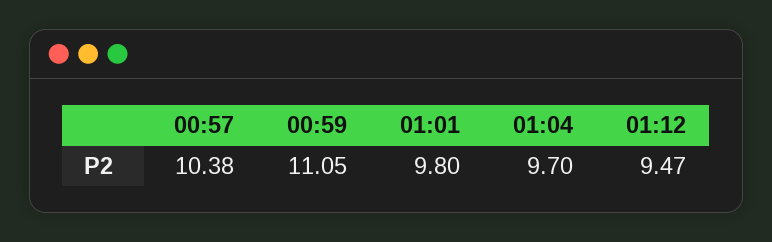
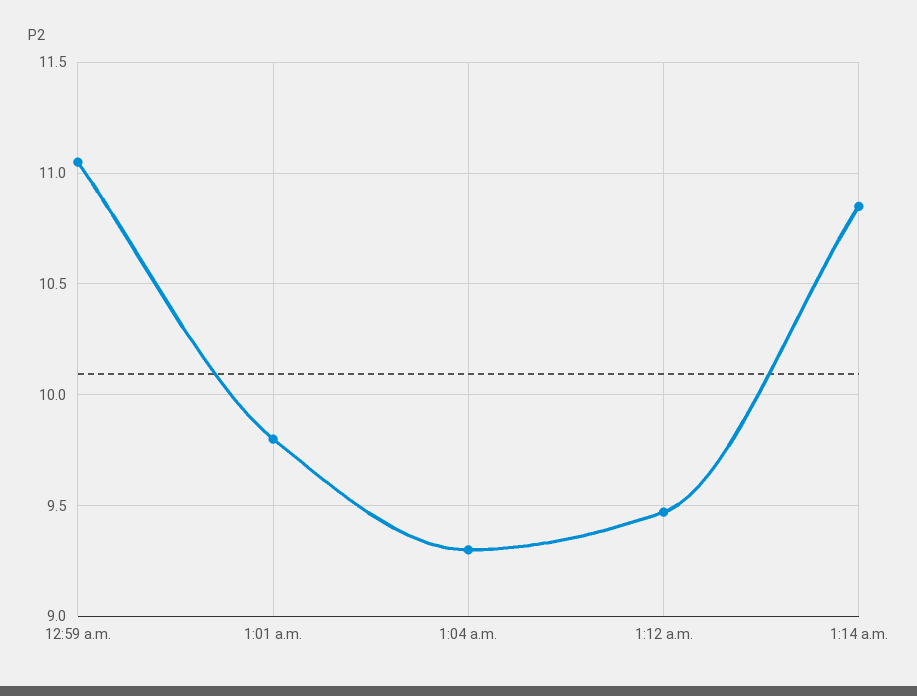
00:57: 10.38 -> none
01:04: 9.7 -> 9.3
1:14 a.m.: none -> 10.85

